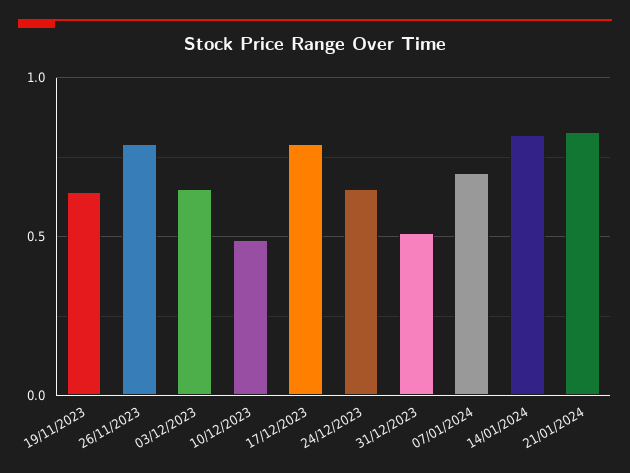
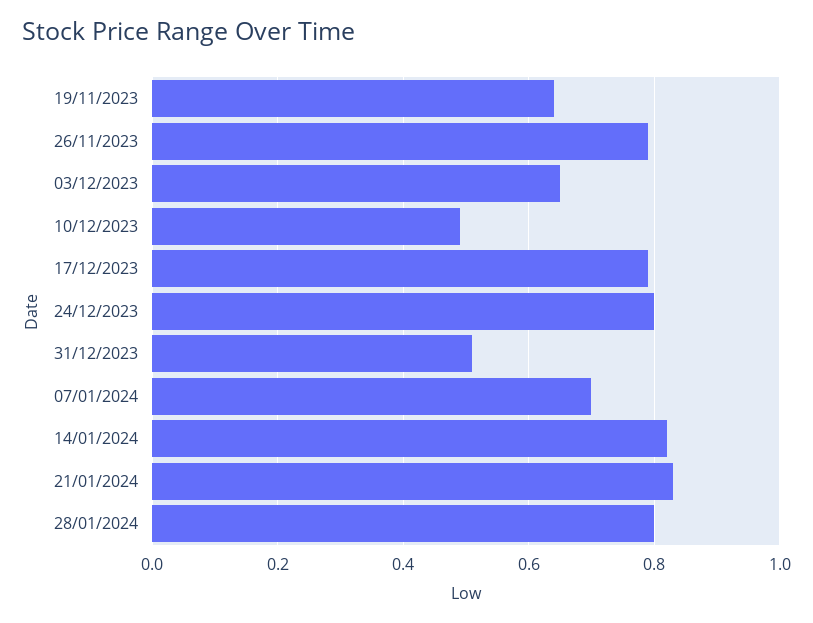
24/12/2023: 0.65 -> 0.8
28/01/2024: none -> 0.8

